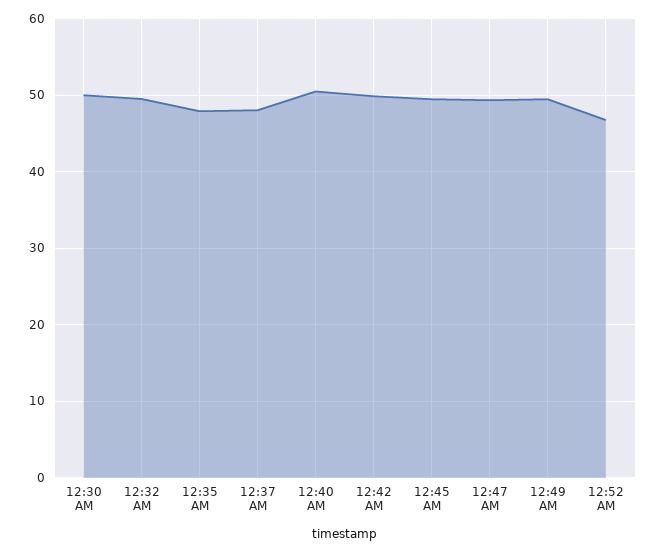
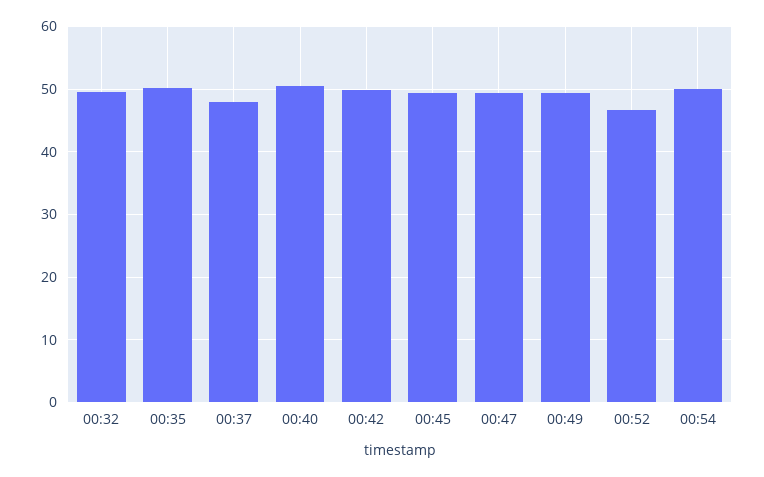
12:30 AM: 50 -> none
12:35 AM: 48 -> 50
00:54: none -> 50

